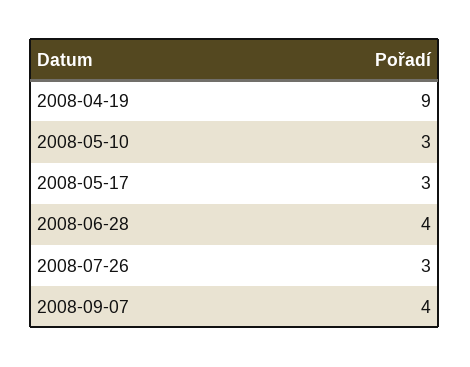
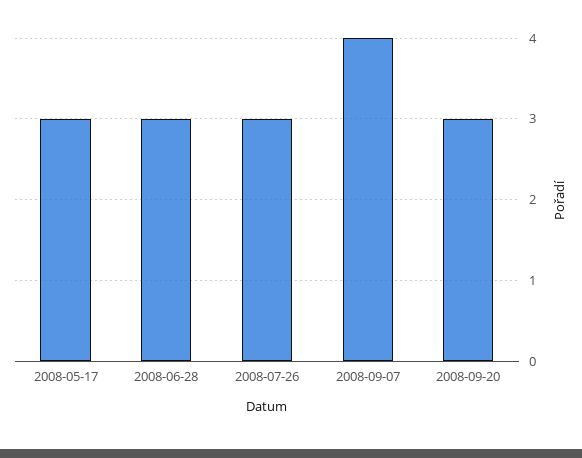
2008-04-19: 9 -> none
2008-05-10: 3 -> none
2008-06-28: 4 -> 3
2008-09-20: none -> 3

